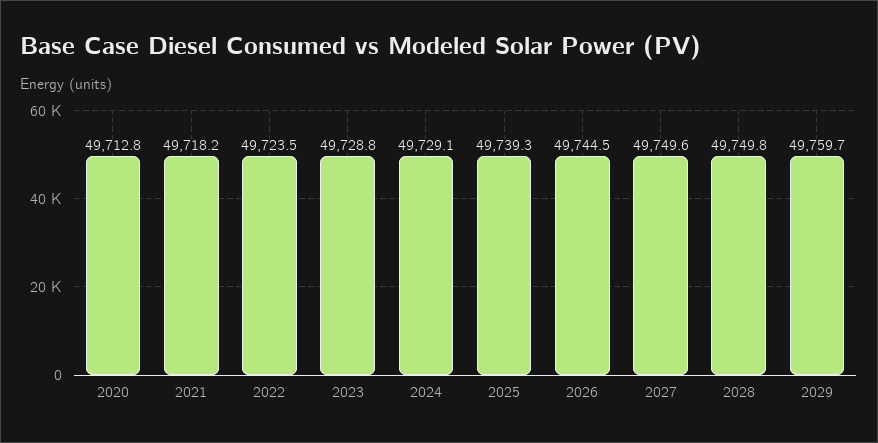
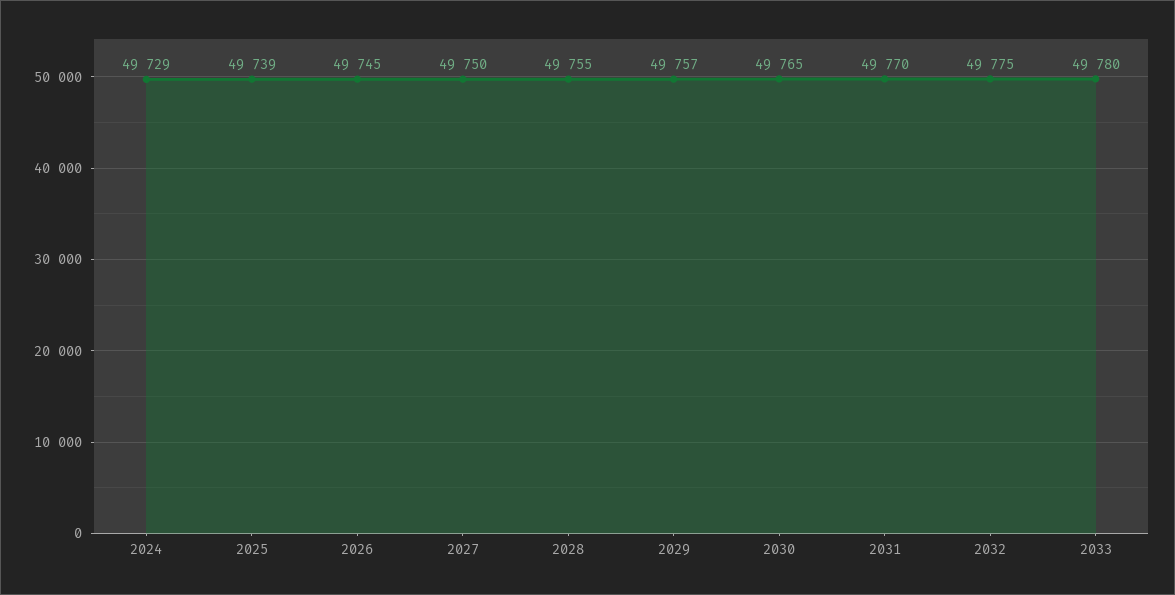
2020: 49712.8 -> none
2021: 49718.2 -> none
2022: 49723.5 -> none
2023: 49728.8 -> none
2028: 49749.8 -> 49755
2029: 49759.7 -> 49757
2030: none -> 49765
2031: none -> 49770
2032: none -> 49775
2033: none -> 49780

